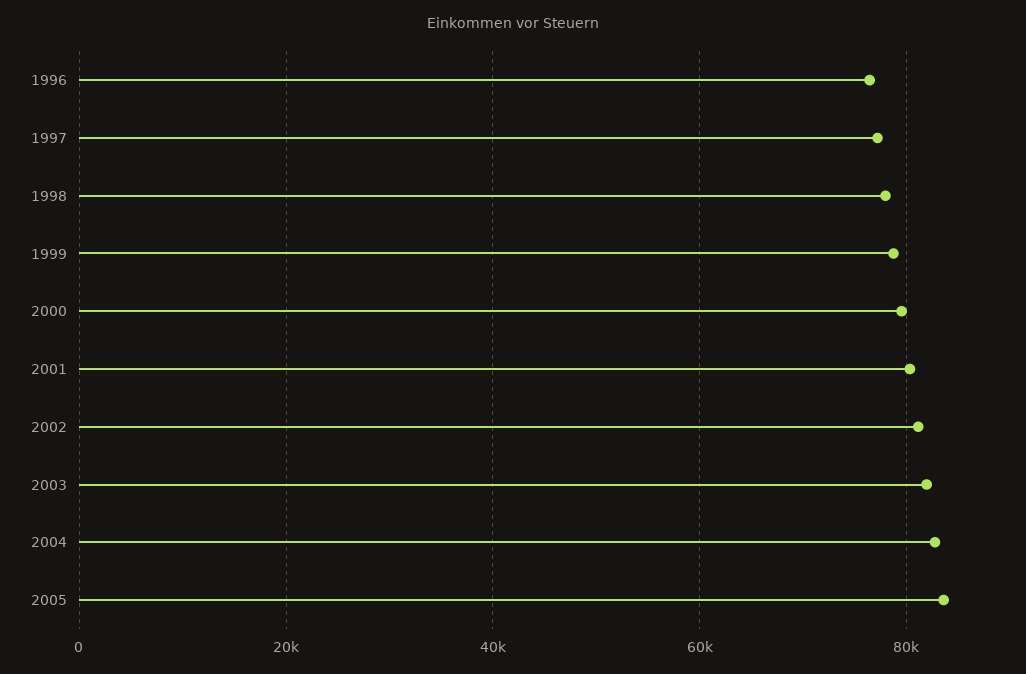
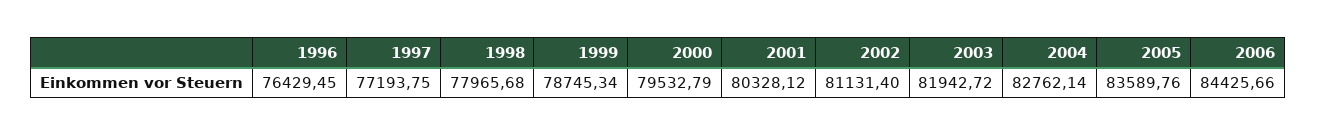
2006: none -> 84425.66

